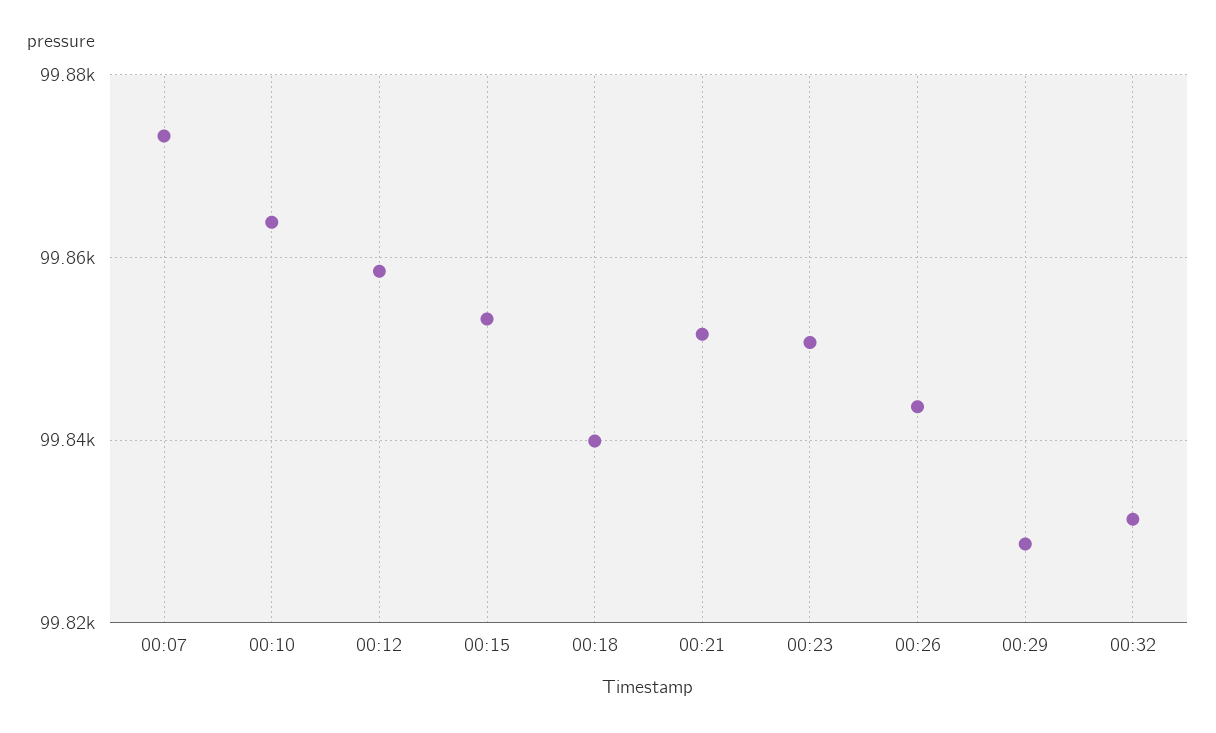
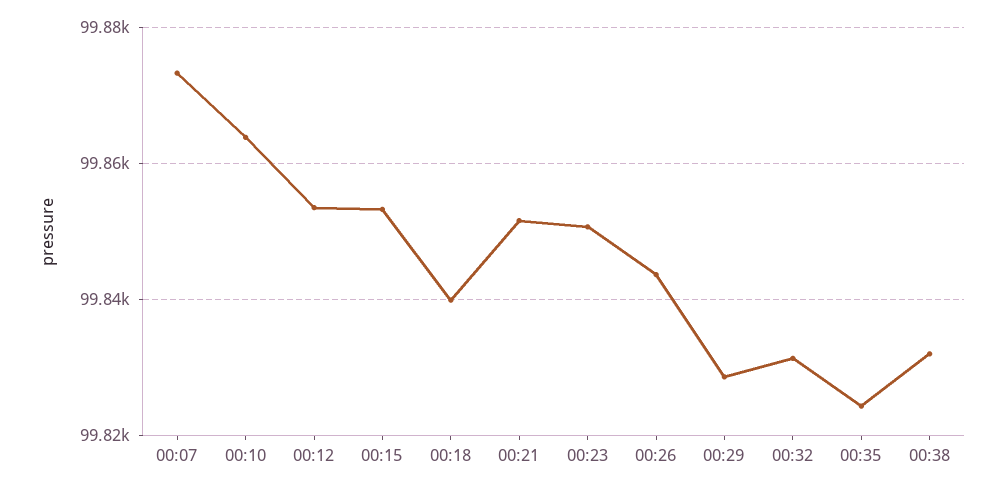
00:12: 99858 -> 99854
00:35: none -> 99824
00:38: none -> 99832

